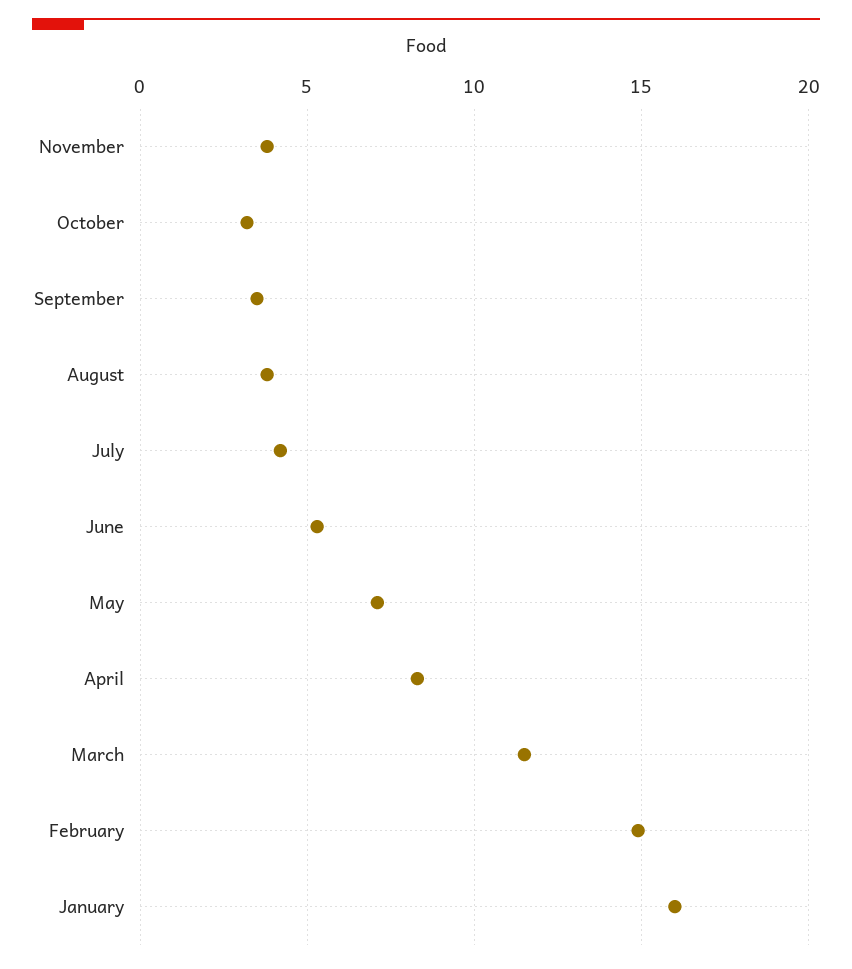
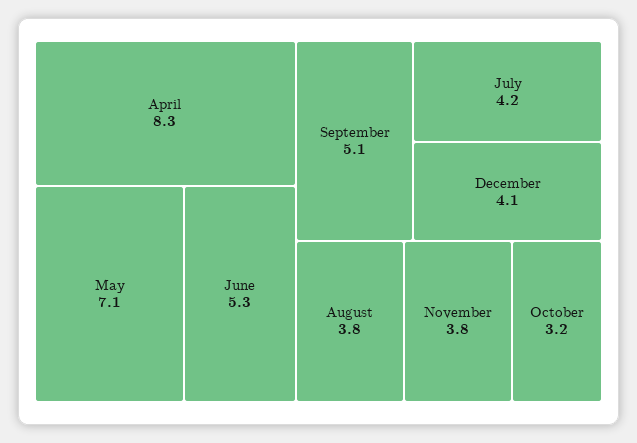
September: 3.5 -> 5.1
March: 11.5 -> none
February: 15 -> none
January: 16 -> none
December: none -> 4.1

